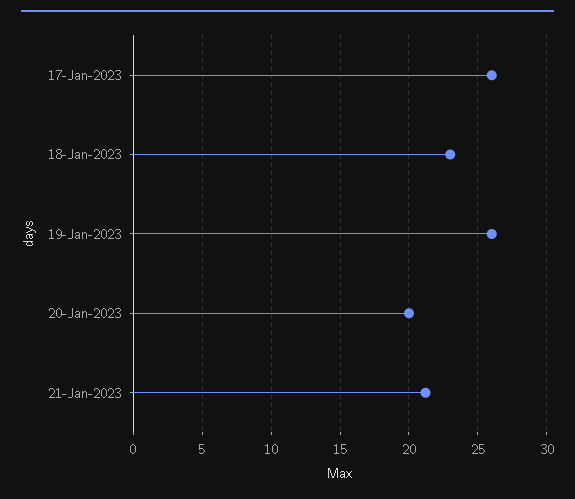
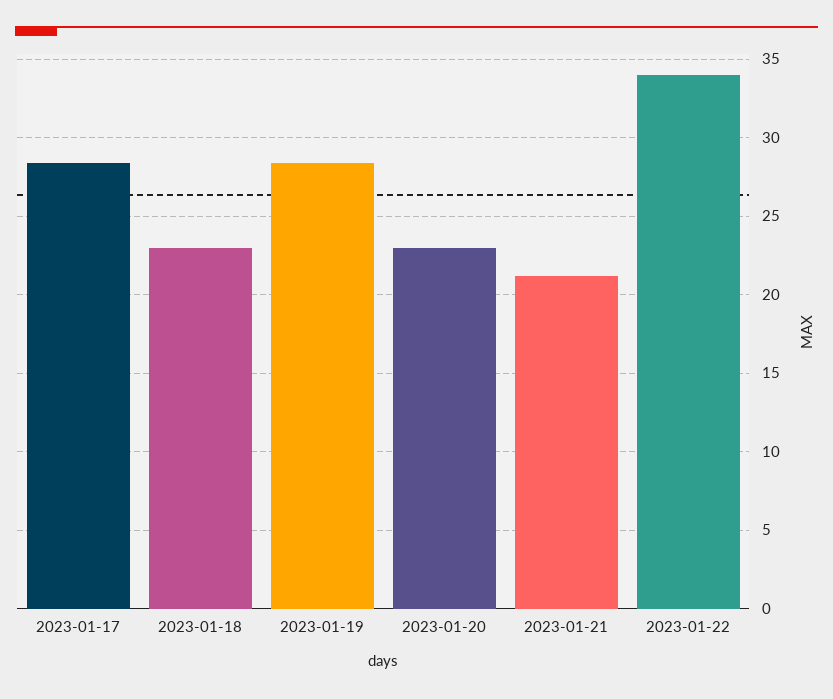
17-Jan-2023: 26 -> 28.5
19-Jan-2023: 26 -> 28.5
20-Jan-2023: 20 -> 23
2023-01-22: none -> 34

